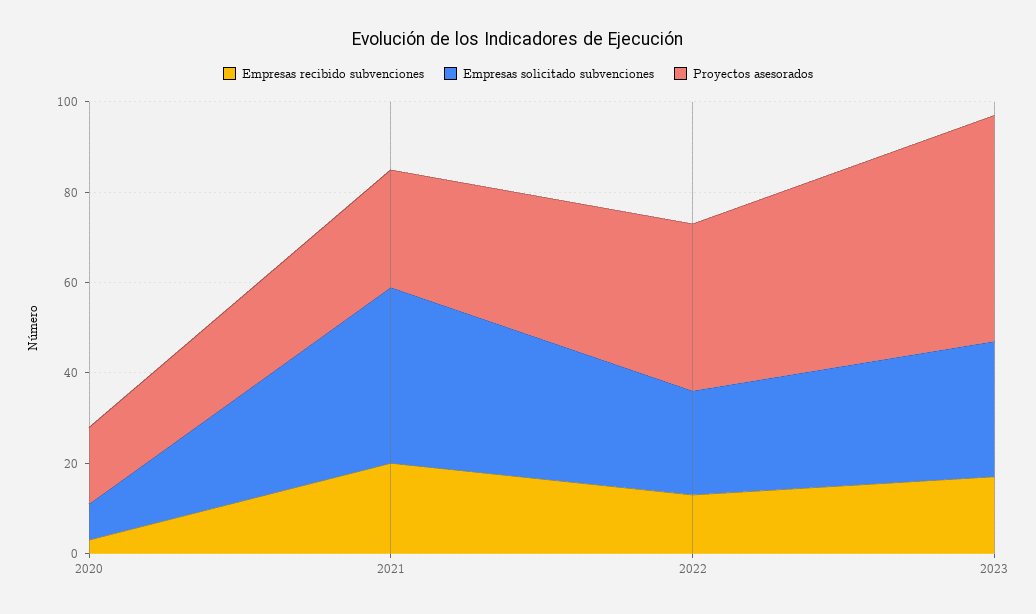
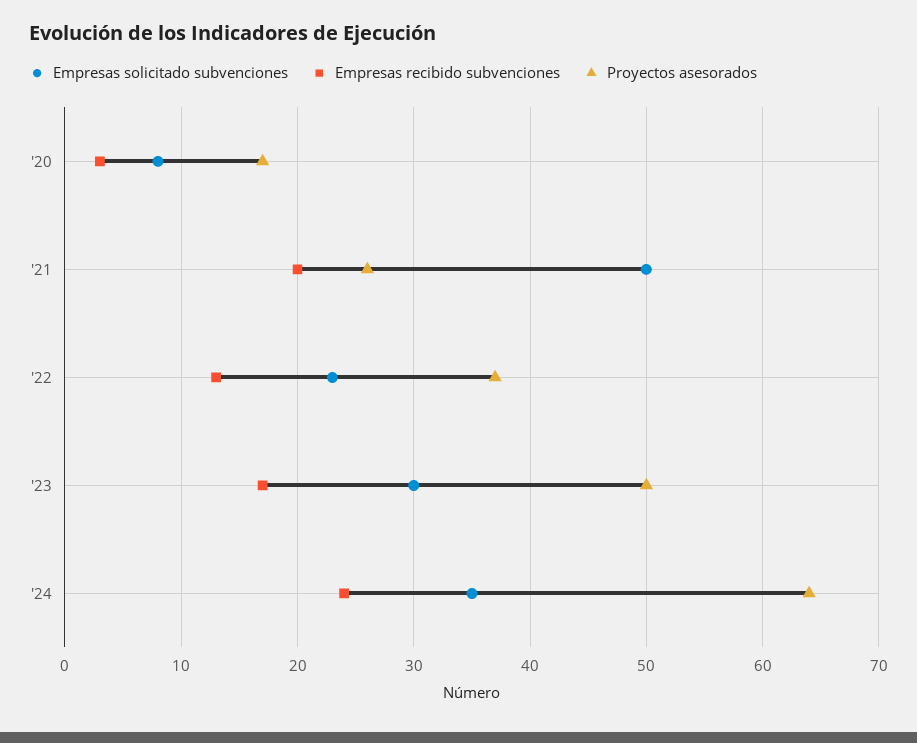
Empresas solicitado subvenciones, 2021: 40 -> 50
Empresas solicitado subvenciones, '24: none -> 35
Empresas recibido subvenciones, '24: none -> 24
Proyectos asesorados, '24: none -> 64

